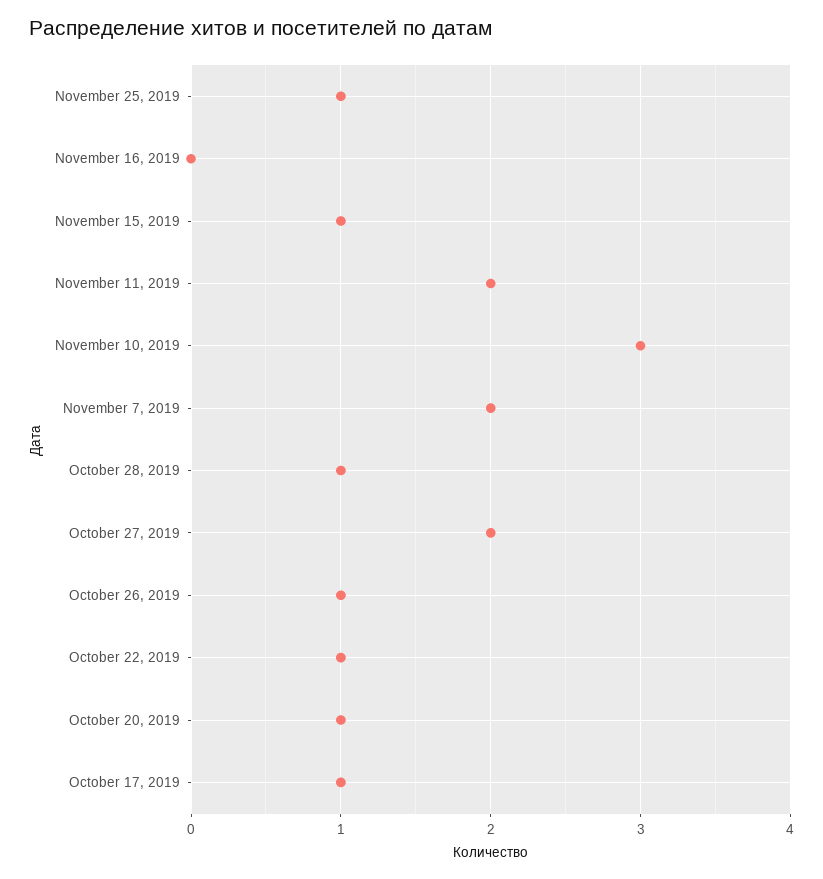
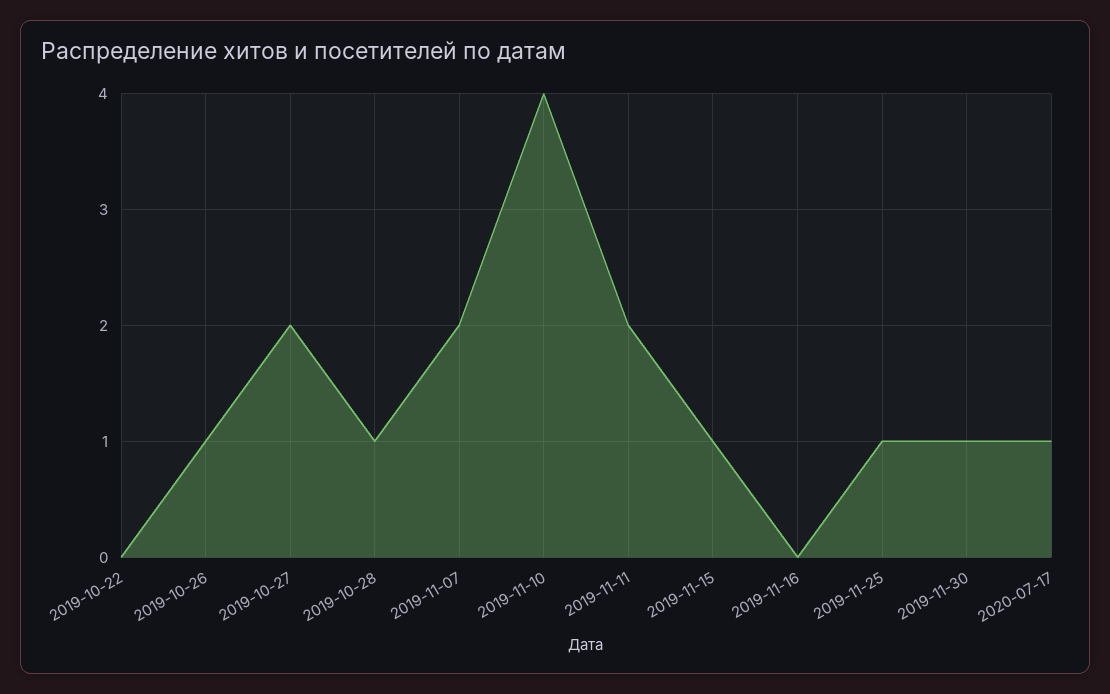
November 10, 2019: 3 -> 4
October 22, 2019: 1 -> 0
October 20, 2019: 1 -> none
October 17, 2019: 1 -> none
2019-11-30: none -> 1
2020-07-17: none -> 1

